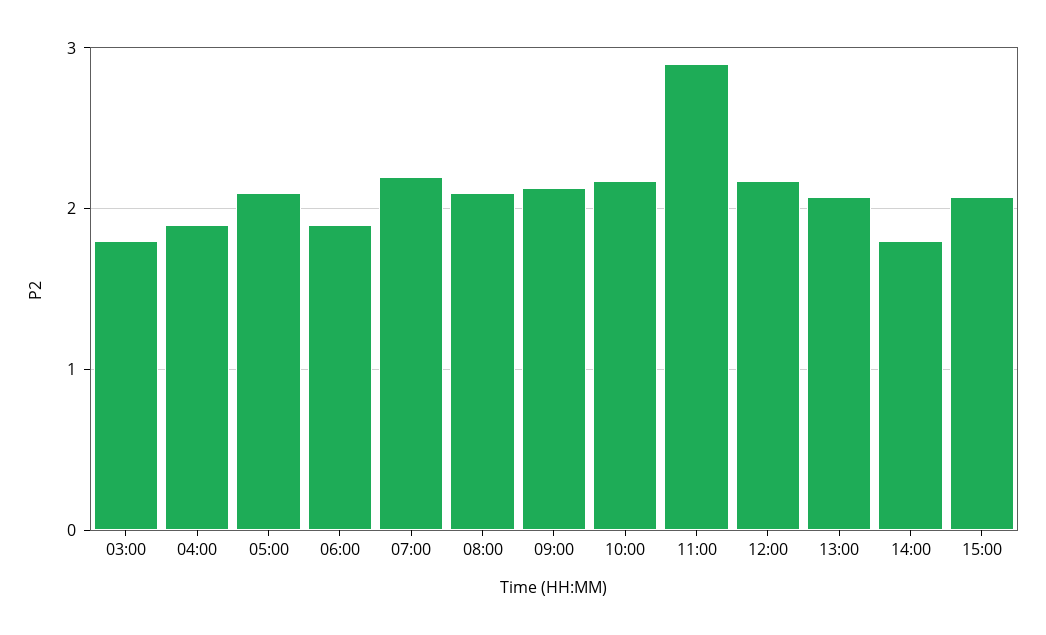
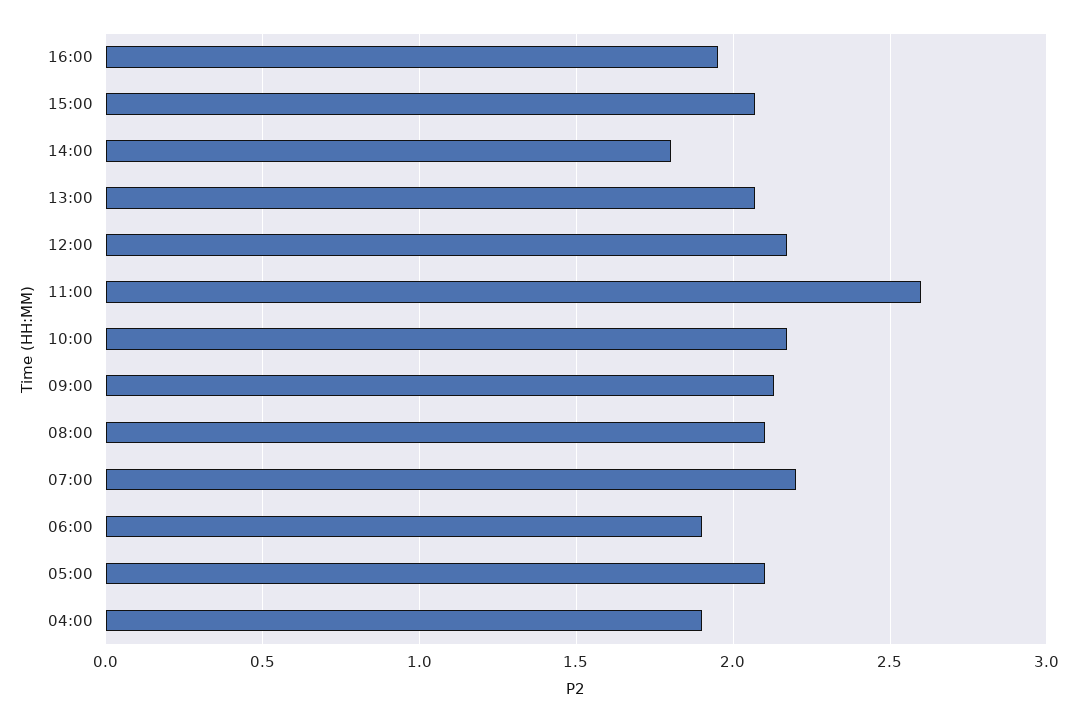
03:00: 1.8 -> none
11:00: 2.9 -> 2.6
16:00: none -> 1.95

